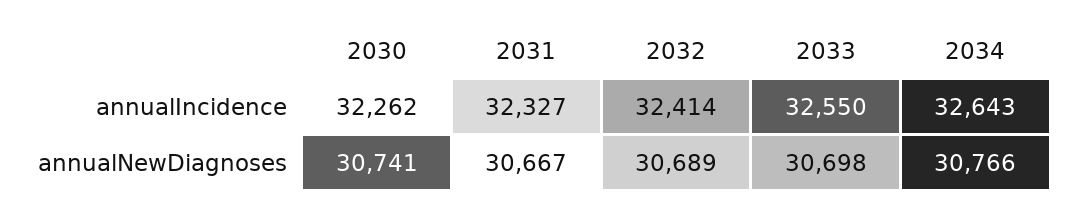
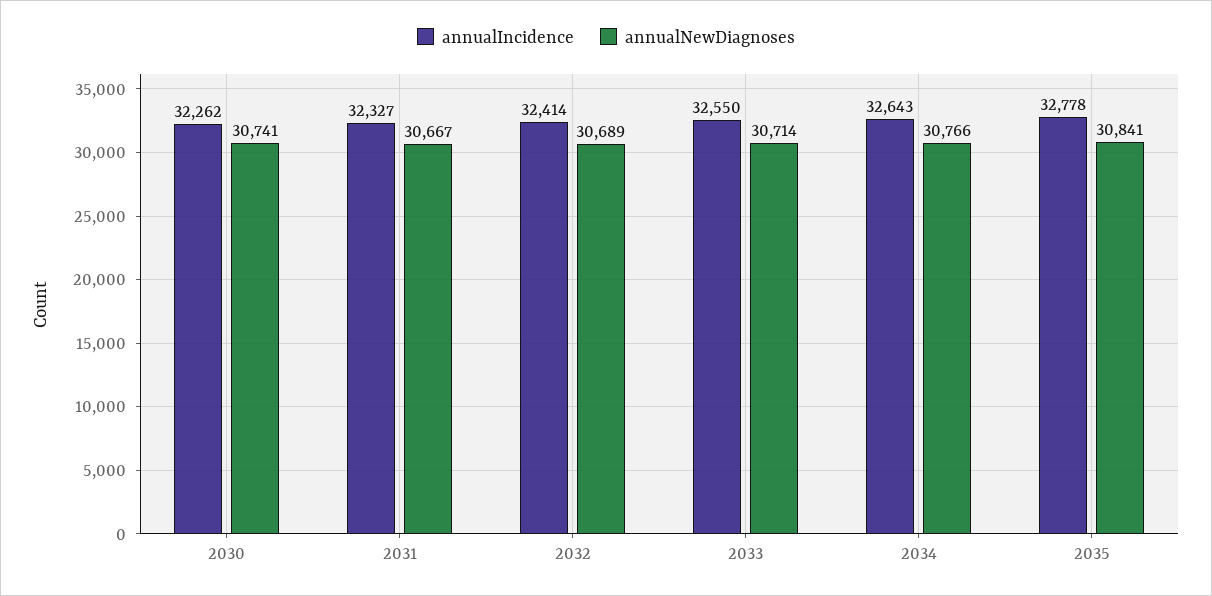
annualNewDiagnoses, 2033: 30698 -> 30714
annualIncidence, 2035: none -> 32778
annualNewDiagnoses, 2035: none -> 30841

